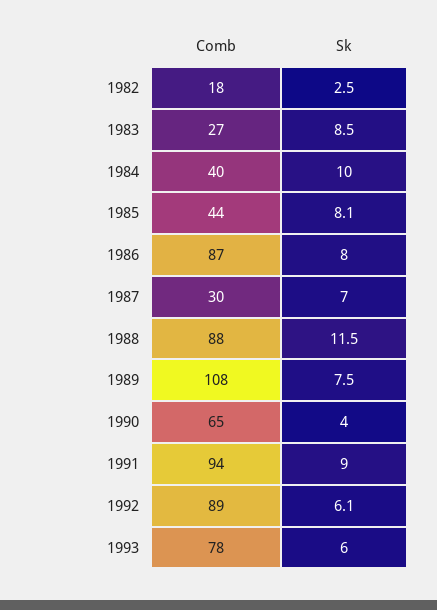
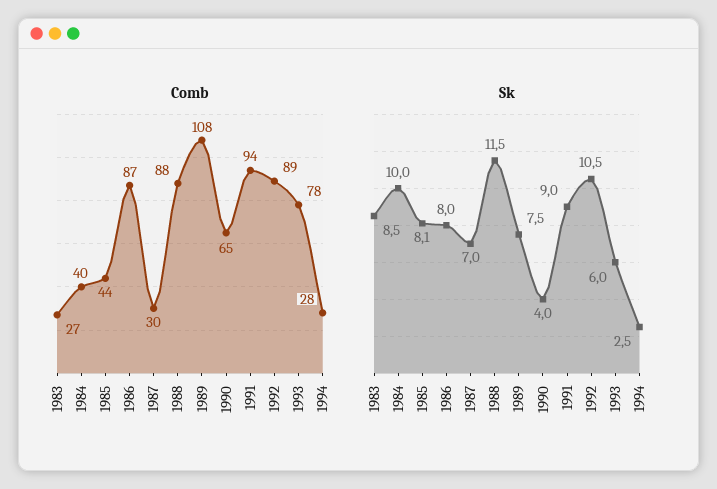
Comb, 1982: 18 -> none
Sk, 1982: 2.5 -> none
Sk, 1992: 6.1 -> 10.5
Comb, 1994: none -> 28
Sk, 1994: none -> 2.5

